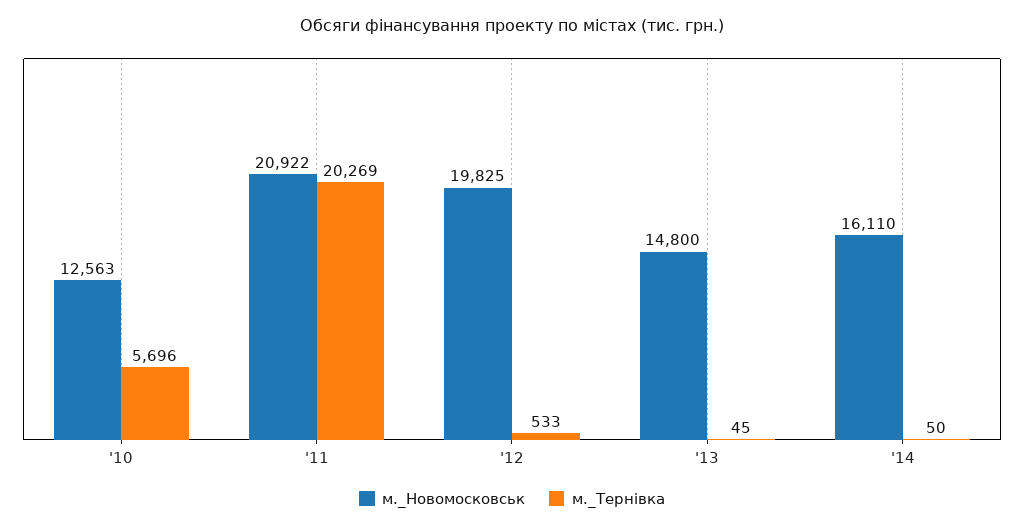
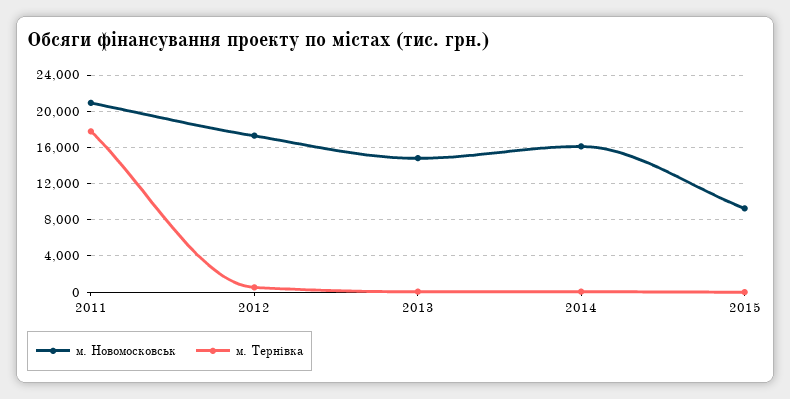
м._Новомосковськ, '10: 12563 -> none
м._Тернівка, '10: 5696 -> none
м._Тернівка, '11: 20269 -> 18000
м._Новомосковськ, '12: 19825 -> 17000
м._Новомосковськ, 2015: none -> 9000
м._Тернівка, 2015: none -> 0

